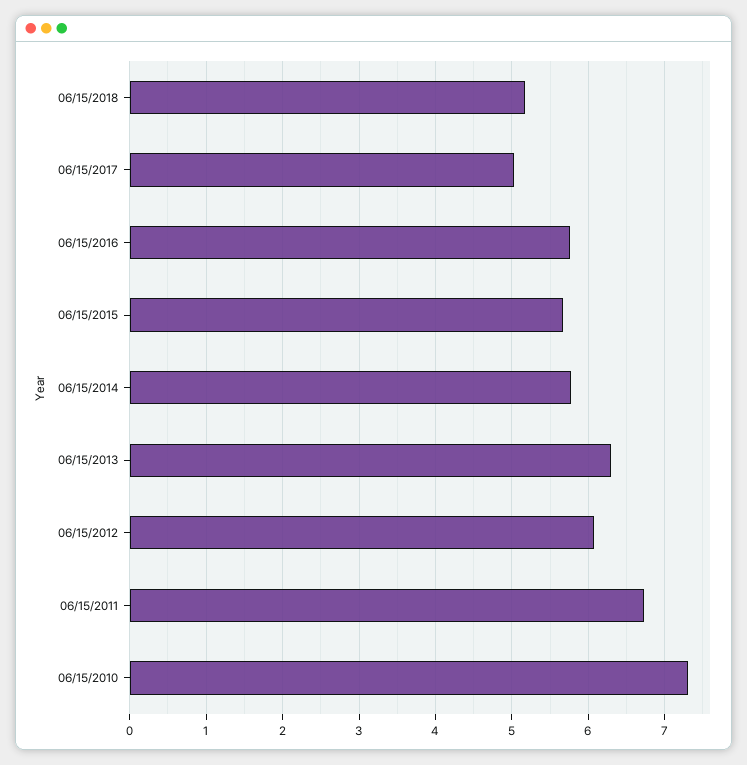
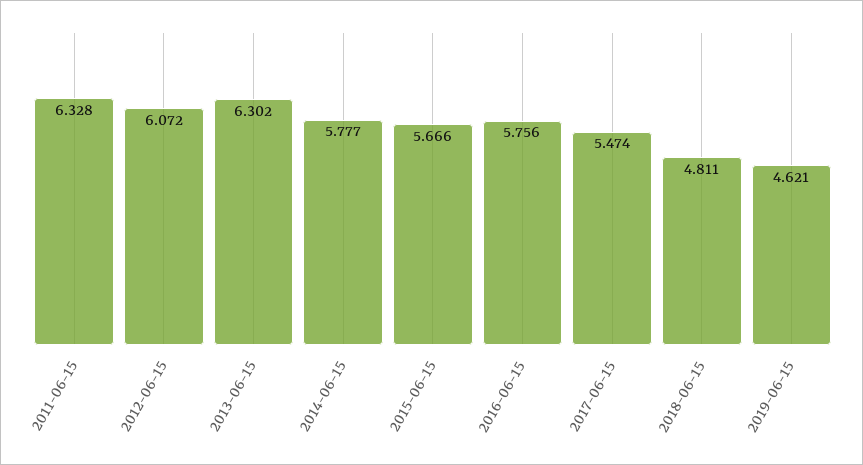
06/15/2018: 5.2 -> 4.811
06/15/2017: 5 -> 5.474
06/15/2011: 6.7 -> 6.328
06/15/2010: 7.3 -> none
2019-06-15: none -> 4.621

